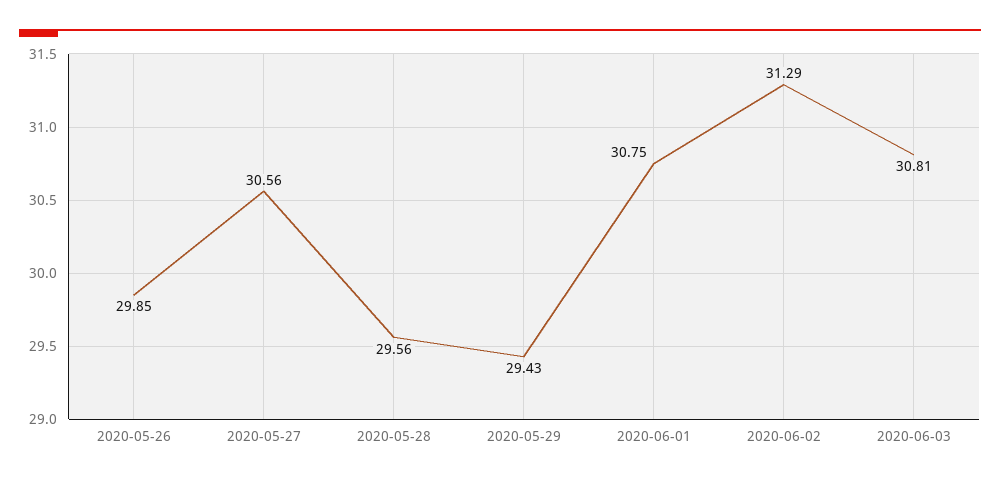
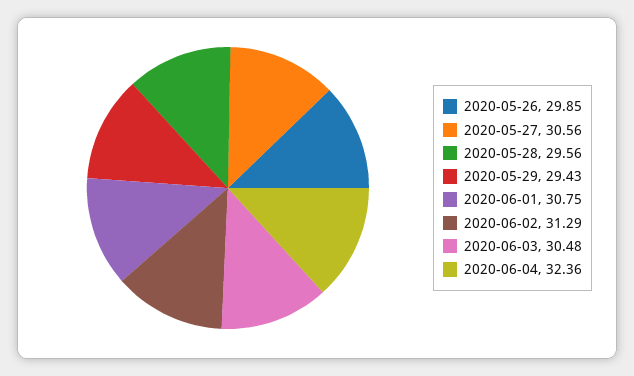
2020-06-03: 30.81 -> 30.48
2020-06-04: none -> 32.36

